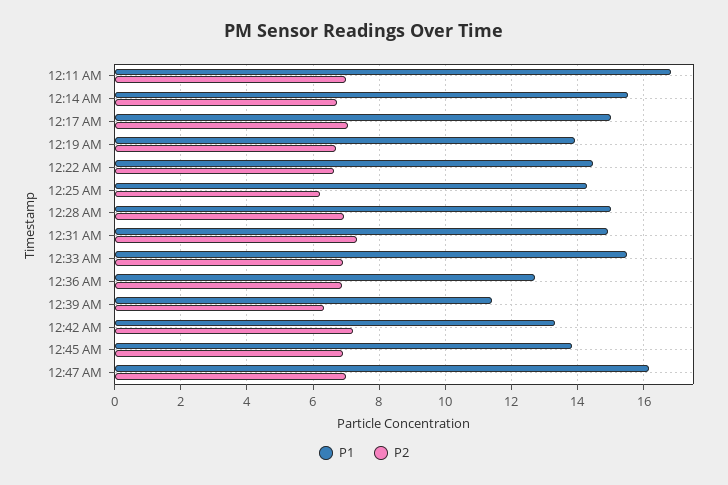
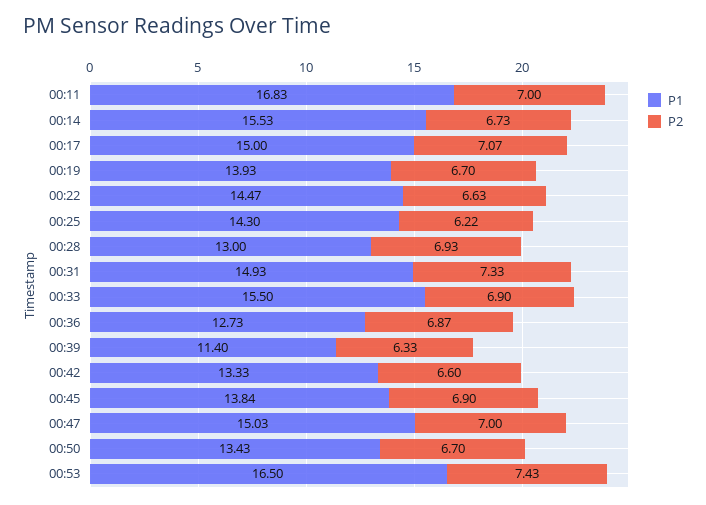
P1, 12:28 AM: 15 -> 13
P2, 12:42 AM: 7.2 -> 6.6
P1, 12:47 AM: 16.2 -> 15.03
P1, 00:50: none -> 13.43
P2, 00:50: none -> 6.7
P1, 00:53: none -> 16.5
P2, 00:53: none -> 7.43

